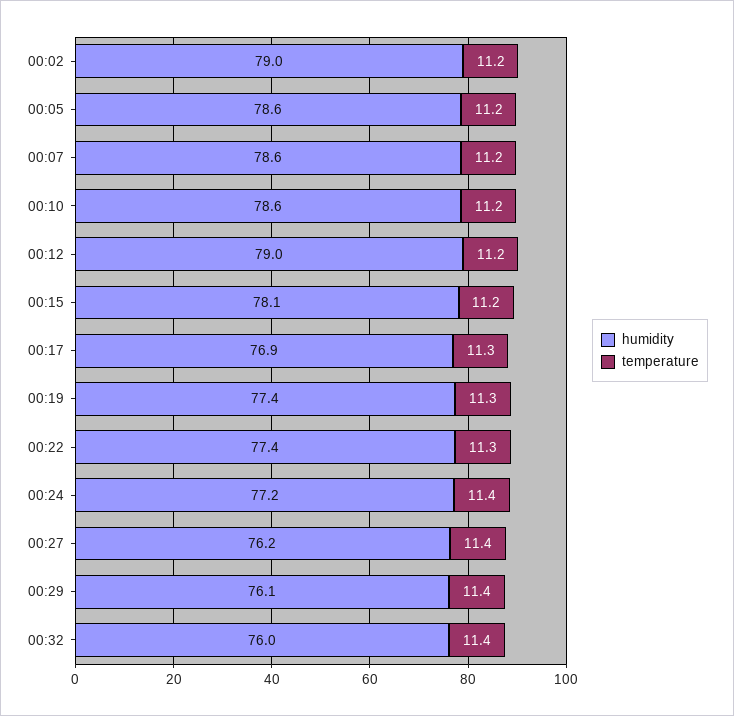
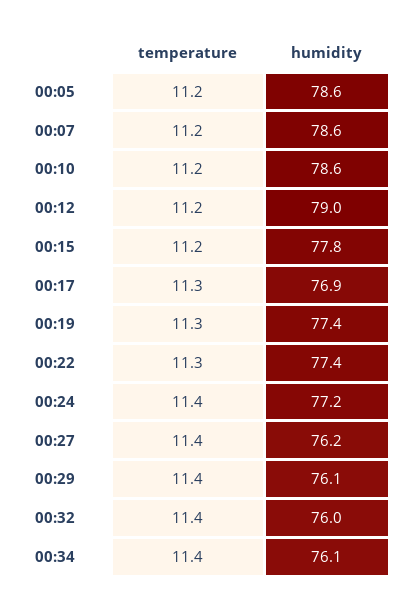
humidity, 00:02: 79 -> none
temperature, 00:02: 11.2 -> none
humidity, 00:15: 78.1 -> 77.8
temperature, 00:34: none -> 11.4
humidity, 00:34: none -> 76.1

